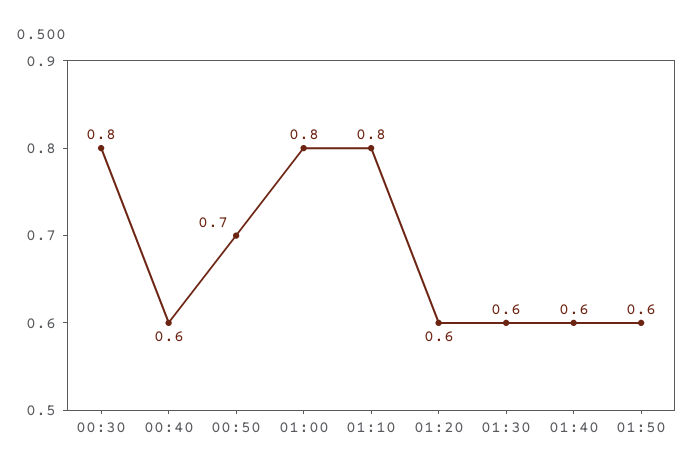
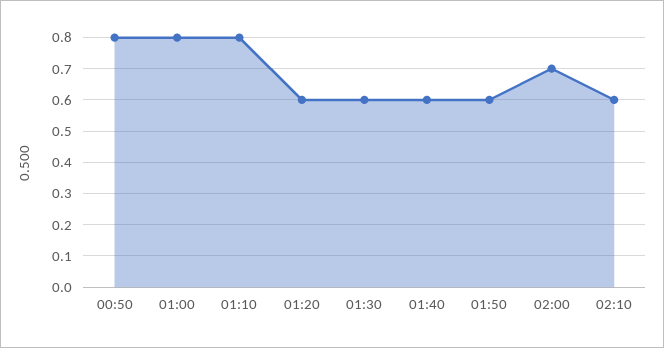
00:30: 0.8 -> none
00:40: 0.6 -> none
00:50: 0.7 -> 0.8
02:00: none -> 0.7
02:10: none -> 0.6

